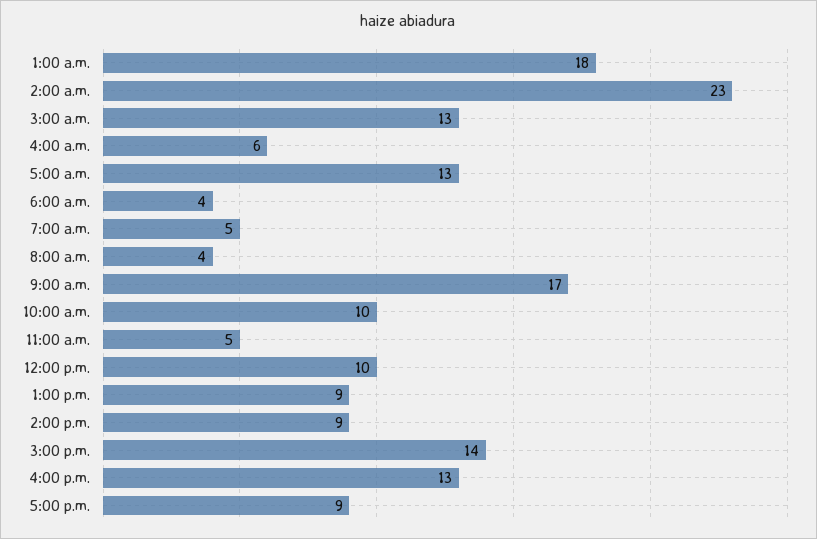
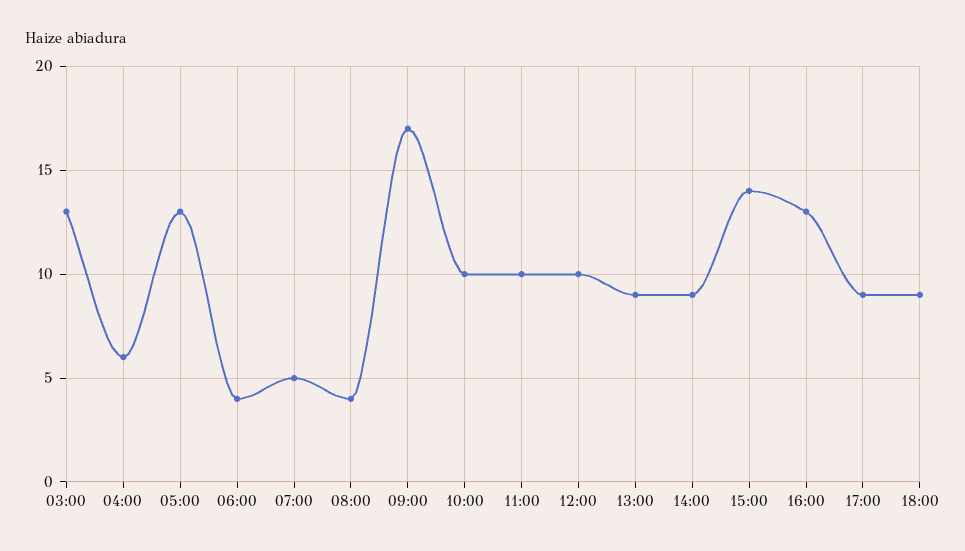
1:00 a.m.: 18 -> none
2:00 a.m.: 23 -> none
11:00 a.m.: 5 -> 10
18:00: none -> 9

